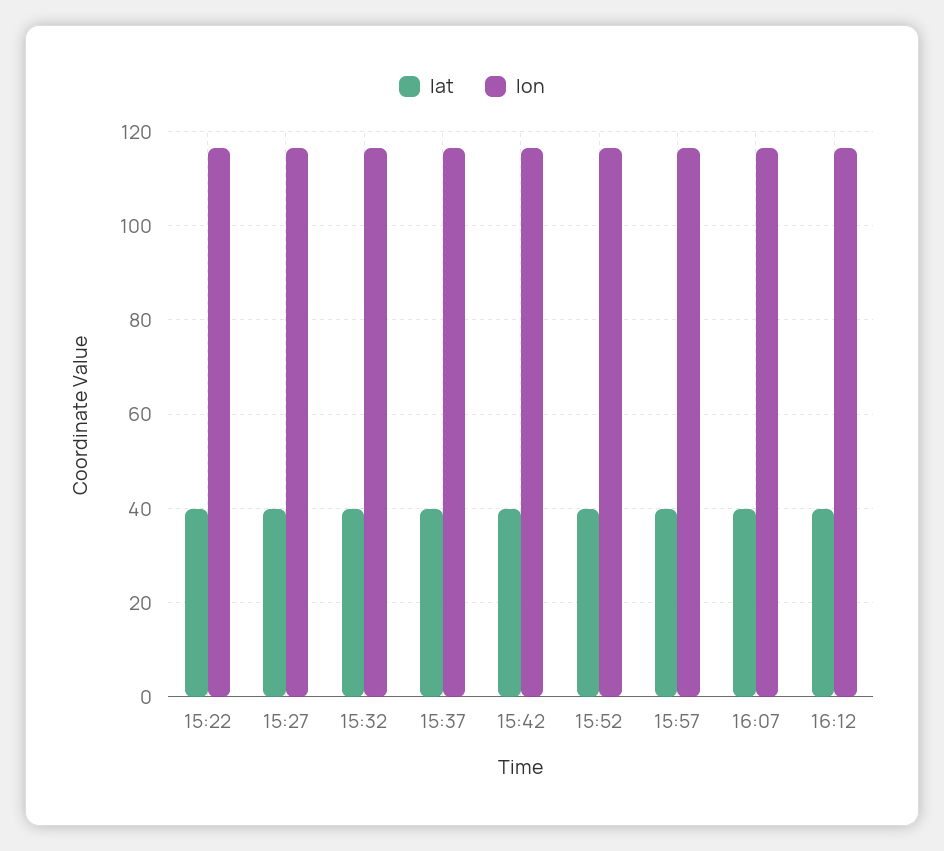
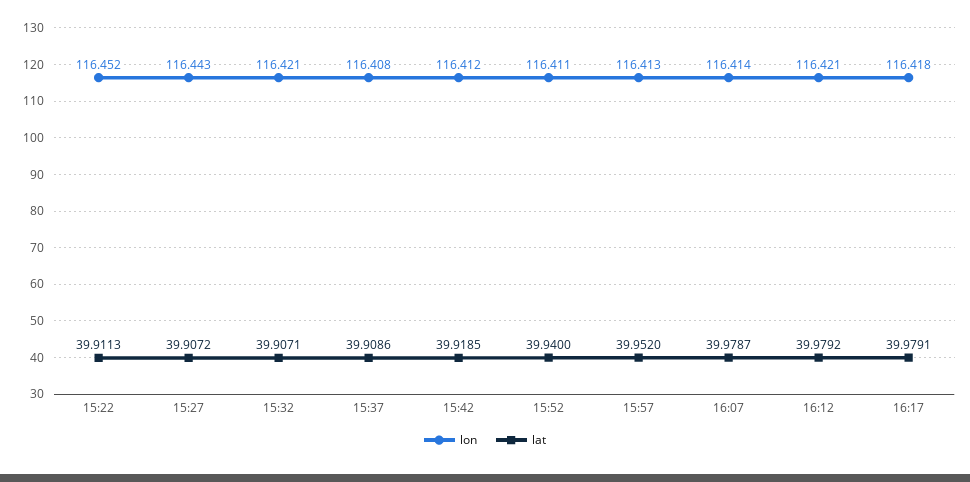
lon, 16:17: none -> 116.418
lat, 16:17: none -> 39.9791

